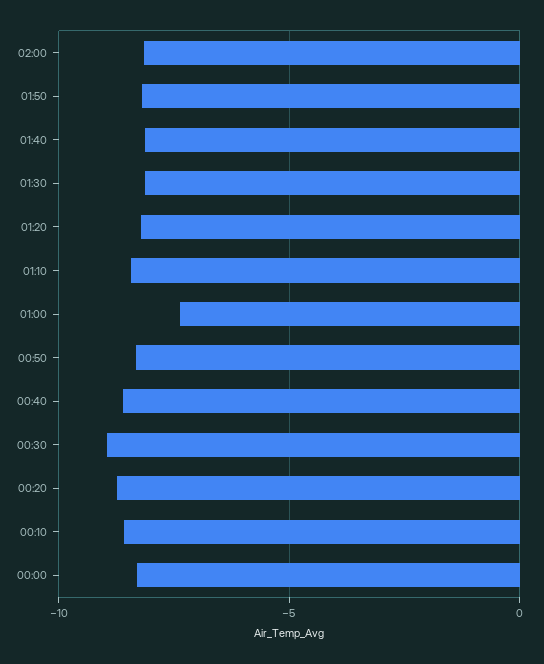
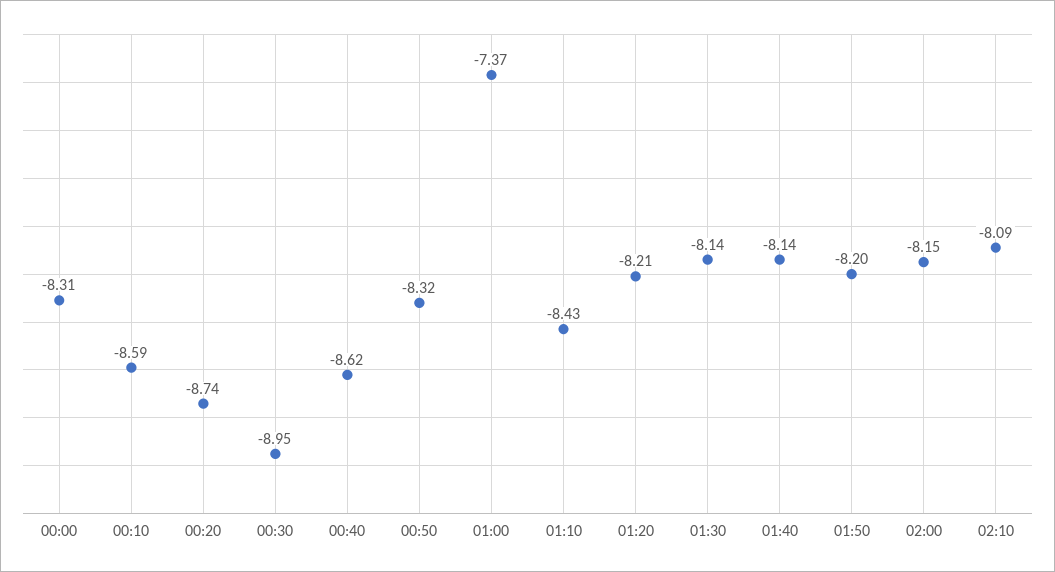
02:10: none -> -8.09

